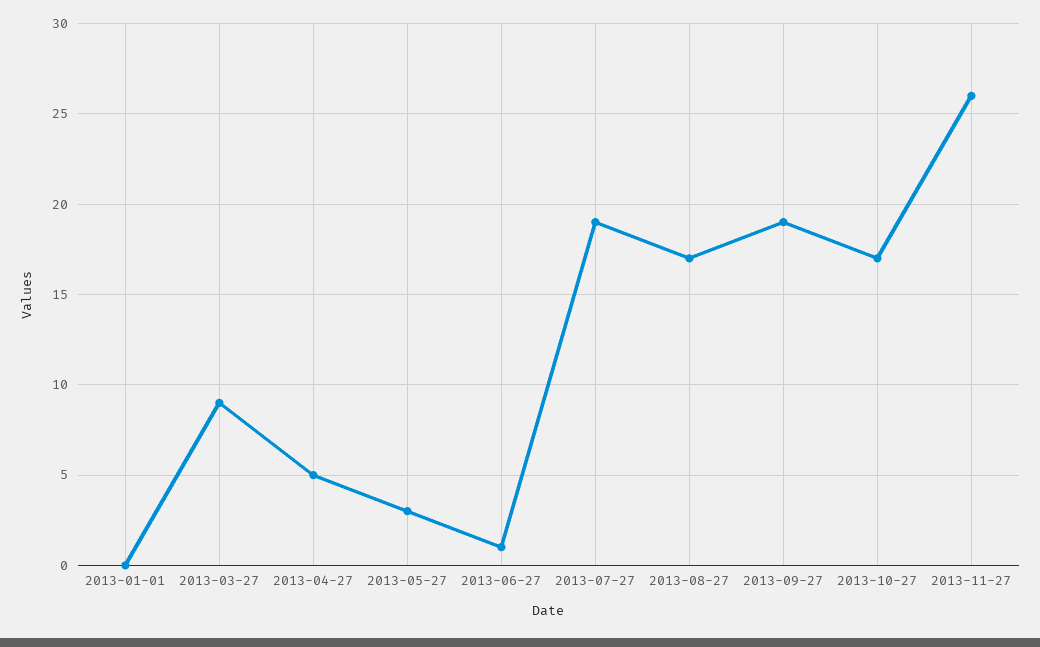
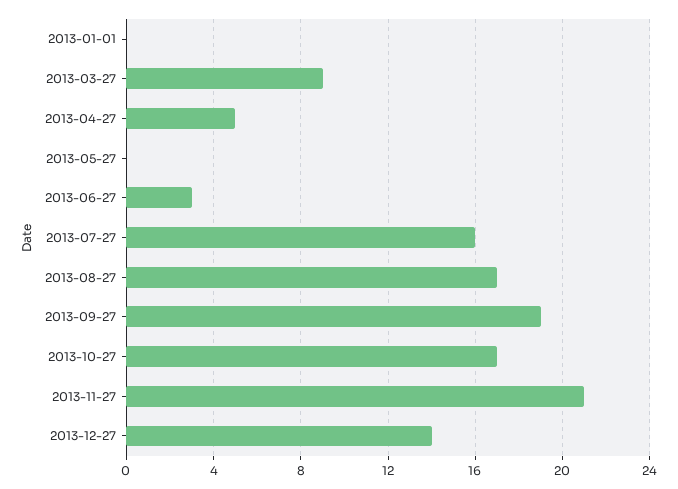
2013-05-27: 3 -> 0
2013-06-27: 1 -> 3
2013-07-27: 19 -> 16
2013-11-27: 26 -> 21
2013-12-27: none -> 14

